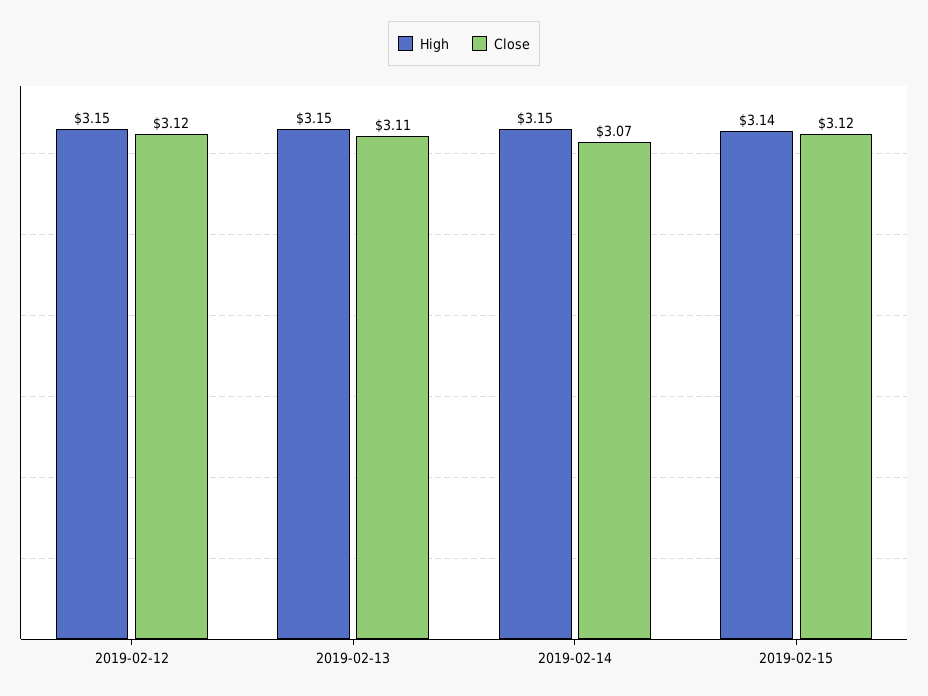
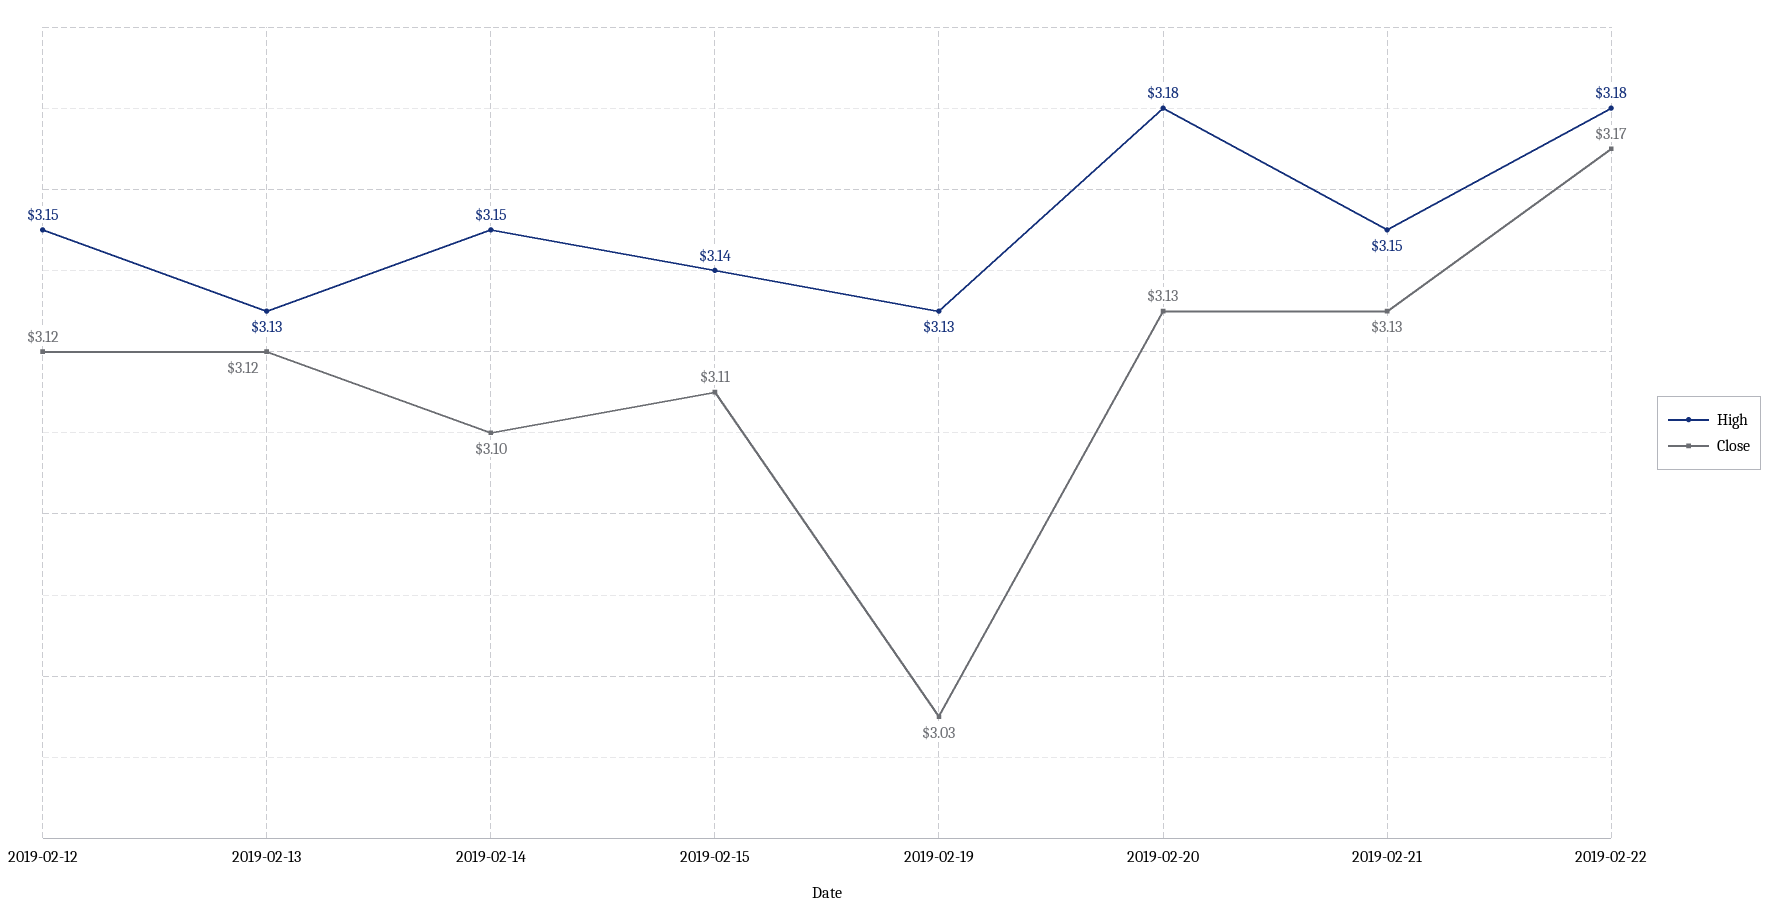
High, 2019-02-13: 3.15 -> 3.13
Close, 2019-02-13: 3.11 -> 3.12
Close, 2019-02-14: 3.07 -> 3.1
Close, 2019-02-15: 3.12 -> 3.11
High, 2019-02-19: none -> 3.13
Close, 2019-02-19: none -> 3.03
High, 2019-02-20: none -> 3.18
Close, 2019-02-20: none -> 3.13
High, 2019-02-21: none -> 3.15
Close, 2019-02-21: none -> 3.13
High, 2019-02-22: none -> 3.18
Close, 2019-02-22: none -> 3.17

